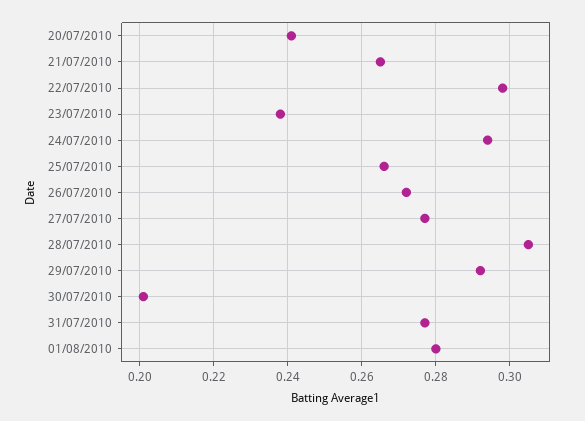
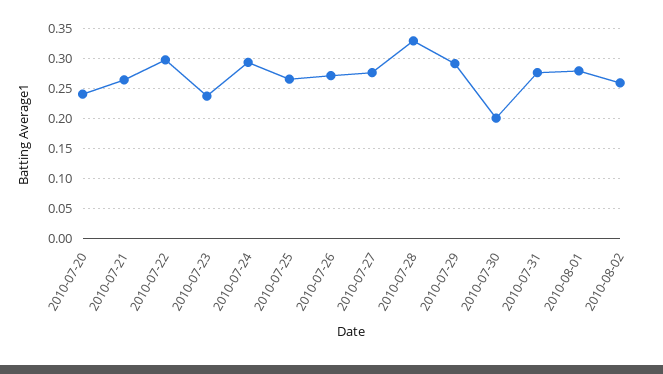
28/07/2010: 0.305 -> 0.33
2010-08-02: none -> 0.26

